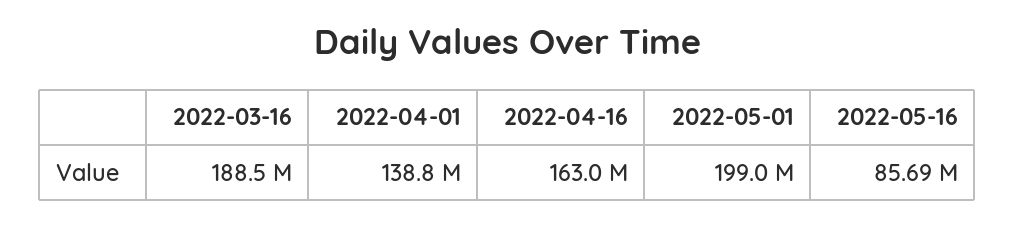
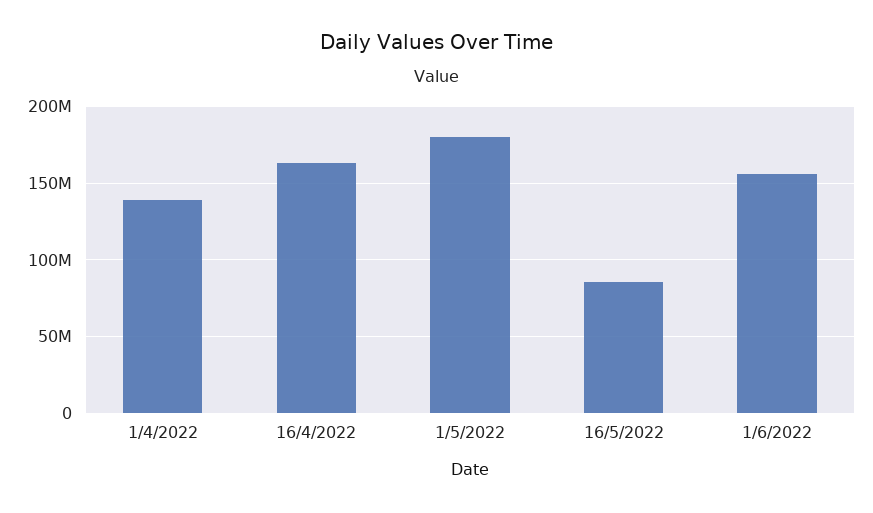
2022-03-16: 188500000 -> none
2022-05-01: 199000000 -> 180000000
1/6/2022: none -> 155000000

